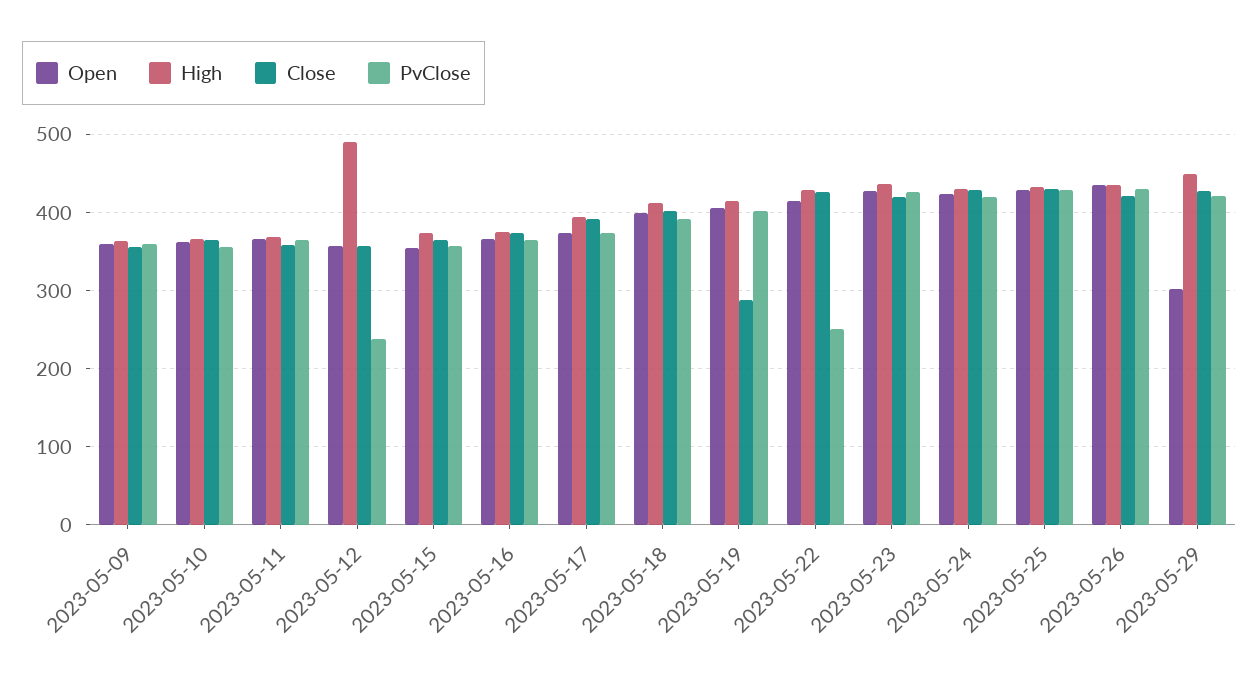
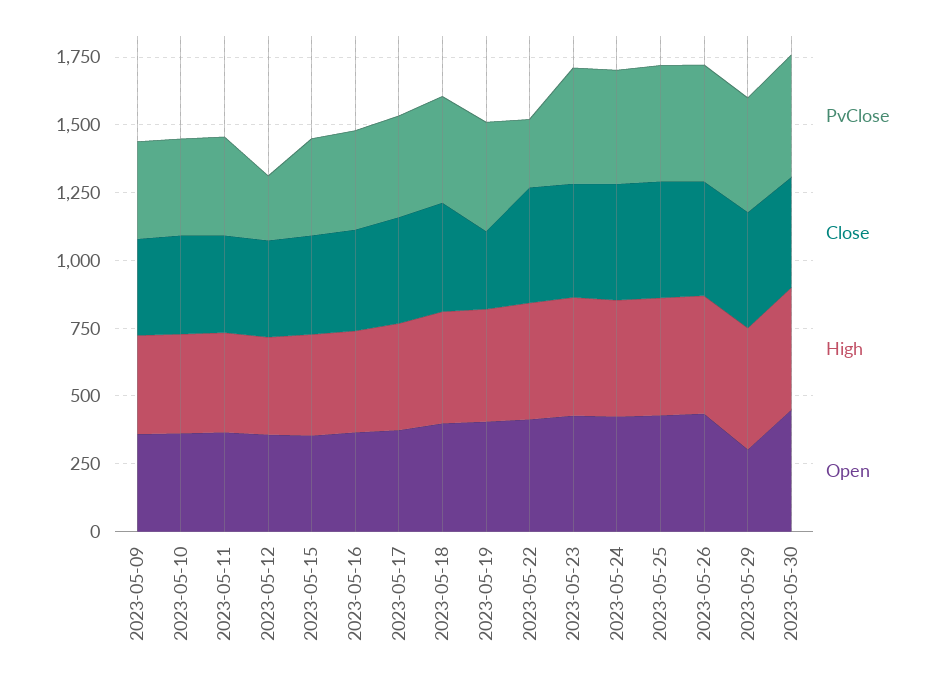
High, 2023-05-12: 490 -> 350
PvClose, 2023-05-30: none -> 450
Close, 2023-05-30: none -> 400
High, 2023-05-30: none -> 450
Open, 2023-05-30: none -> 450

